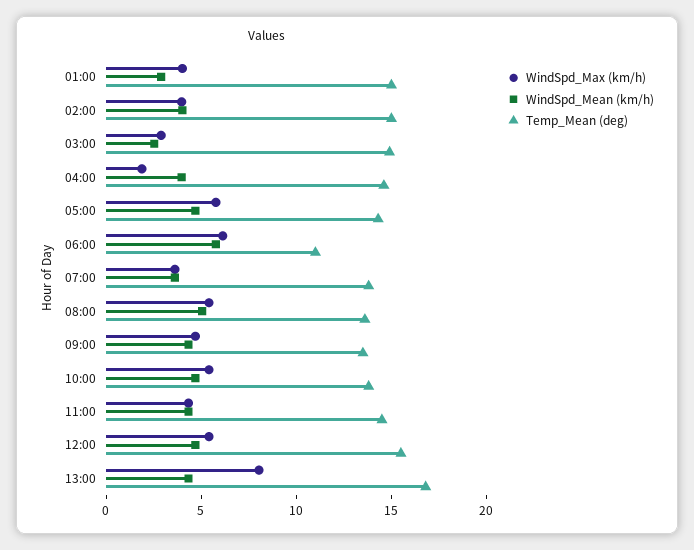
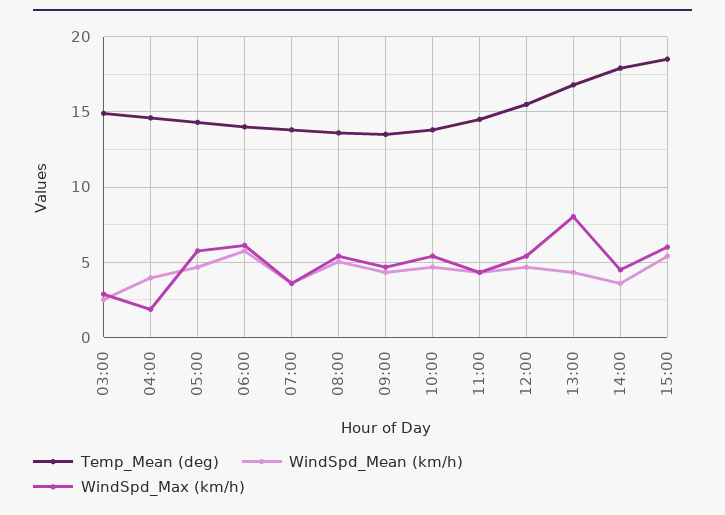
WindSpd_Max (km/h), 01:00: 4 -> none
WindSpd_Mean (km/h), 01:00: 3 -> none
Temp_Mean (deg), 01:00: 15 -> none
WindSpd_Max (km/h), 02:00: 4 -> none
WindSpd_Mean (km/h), 02:00: 4 -> none
Temp_Mean (deg), 02:00: 15 -> none
Temp_Mean (deg), 06:00: 11 -> 14
Temp_Mean (deg), 14:00: none -> 18
WindSpd_Mean (km/h), 14:00: none -> 3.5
WindSpd_Max (km/h), 14:00: none -> 4.5
Temp_Mean (deg), 15:00: none -> 18.5
WindSpd_Mean (km/h), 15:00: none -> 5.5
WindSpd_Max (km/h), 15:00: none -> 6

